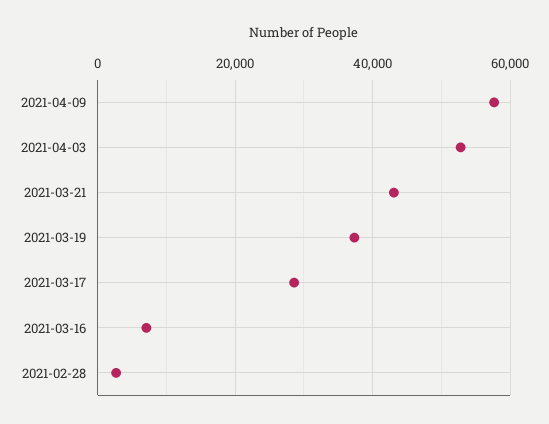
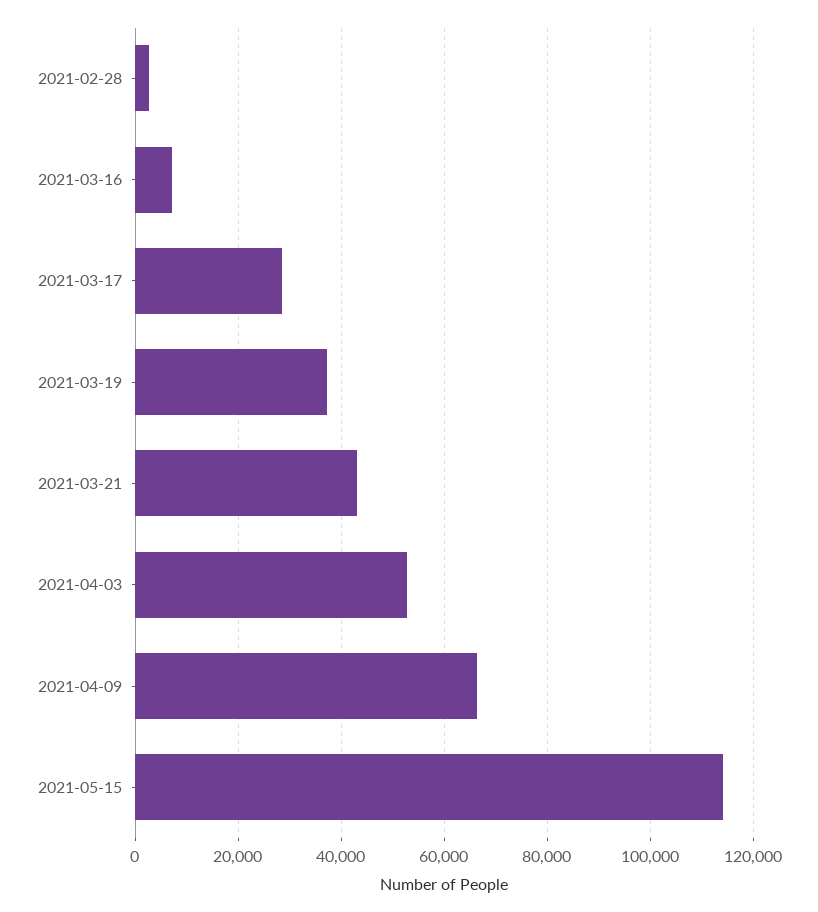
2021-04-09: 58000 -> 66000
2021-05-15: none -> 114000

